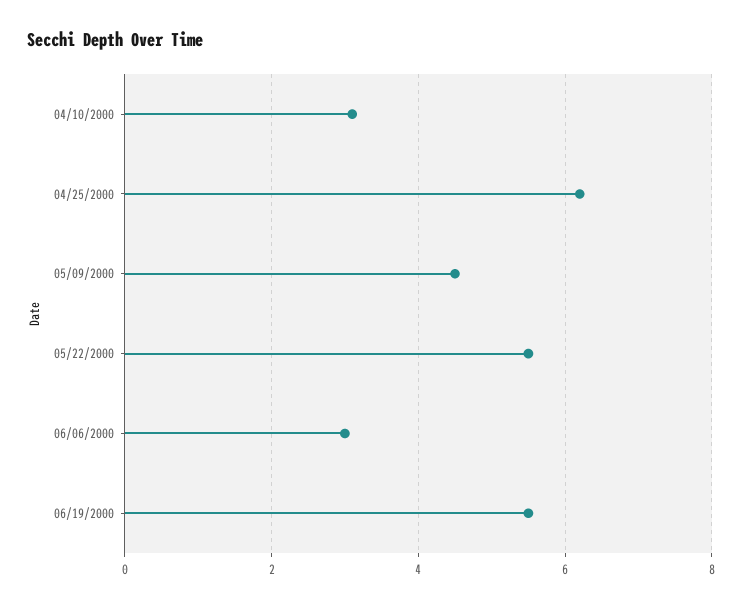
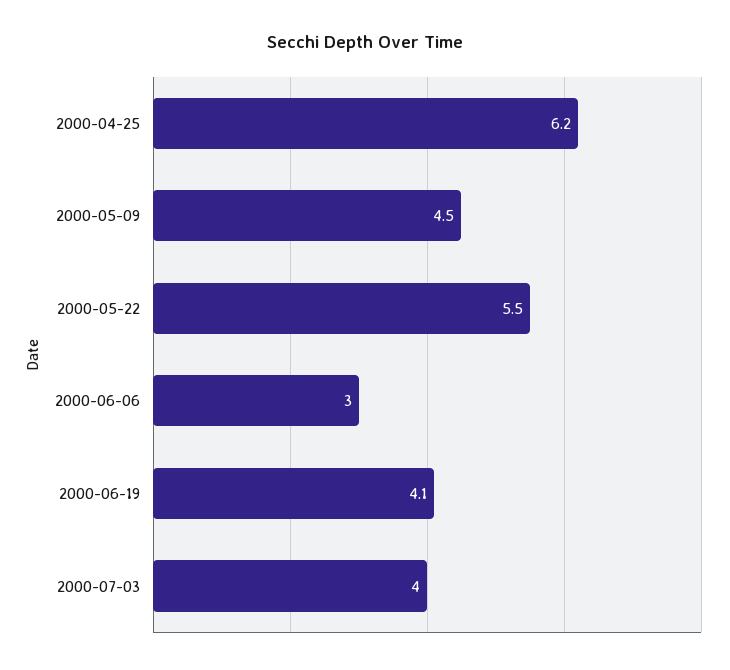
04/10/2000: 3 -> none
06/19/2000: 5.5 -> 4.1
2000-07-03: none -> 4

